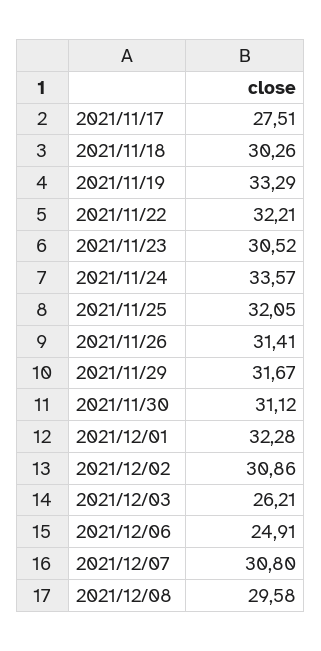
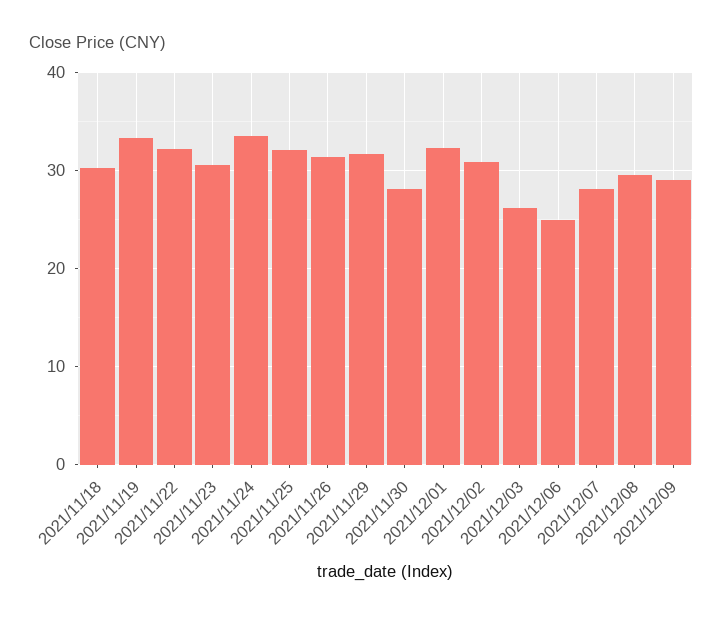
2021/11/17: 27.51 -> none
2021/11/30: 31.12 -> 28
2021/12/07: 30.8 -> 28
2021/12/09: none -> 29

